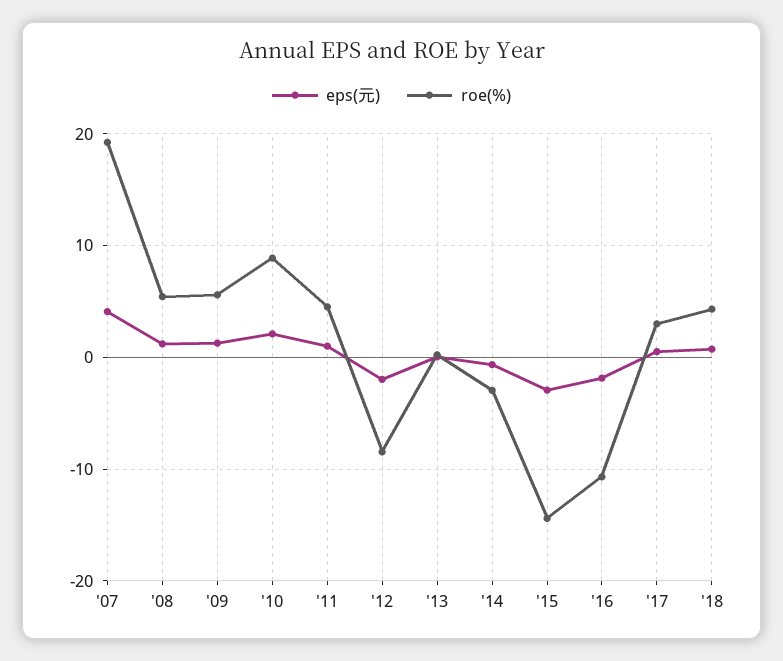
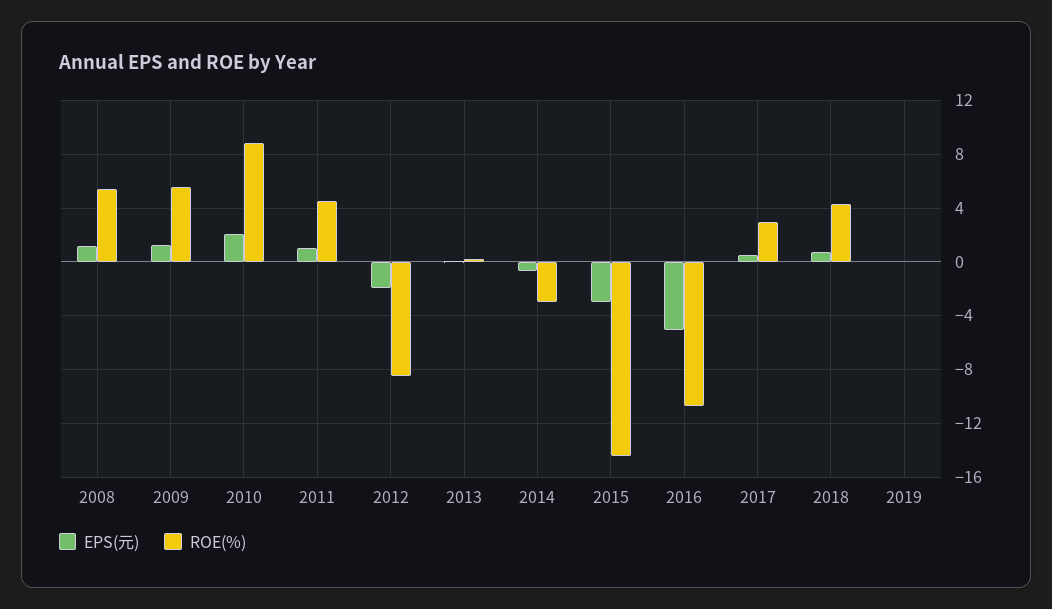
eps(元), '07: 4 -> none
roe(%), '07: 19 -> none
eps(元), '16: -2 -> -5
eps(元), 2019: none -> 0
roe(%), 2019: none -> 0

